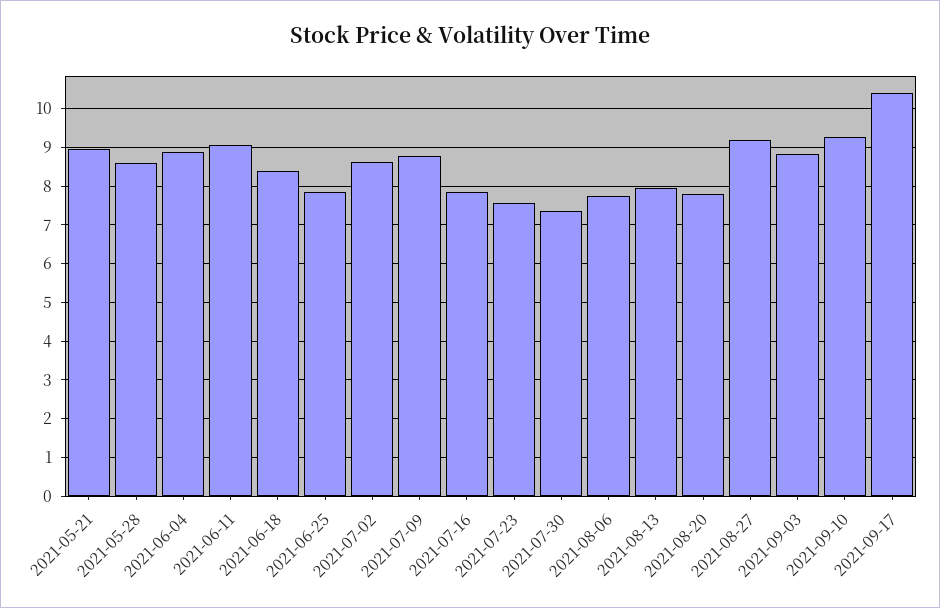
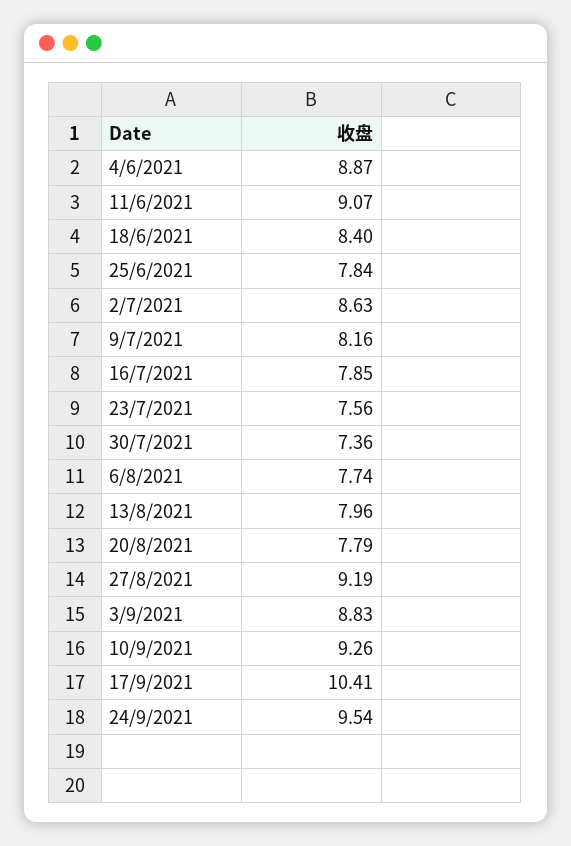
2021-05-21: 9 -> none
2021-05-28: 8.6 -> none
2021-07-09: 8.8 -> 8.16
24/9/2021: none -> 9.54

